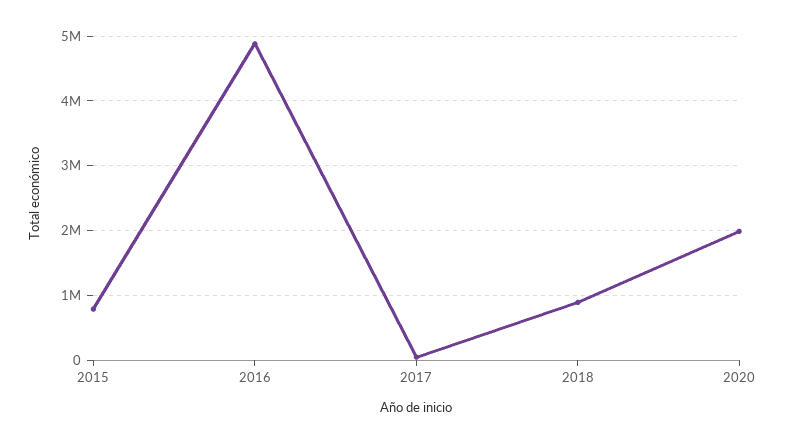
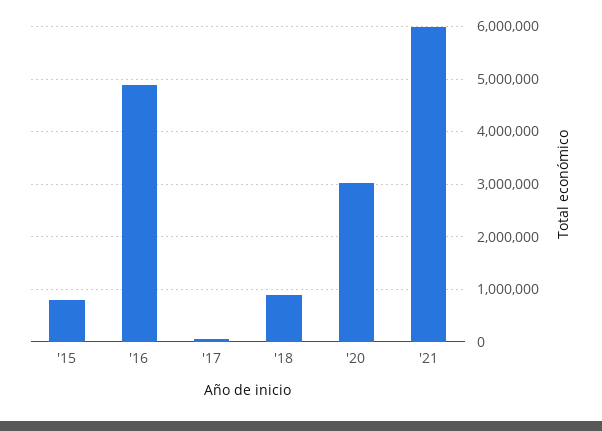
2020: 2000000 -> 3000000
'21: none -> 6000000

